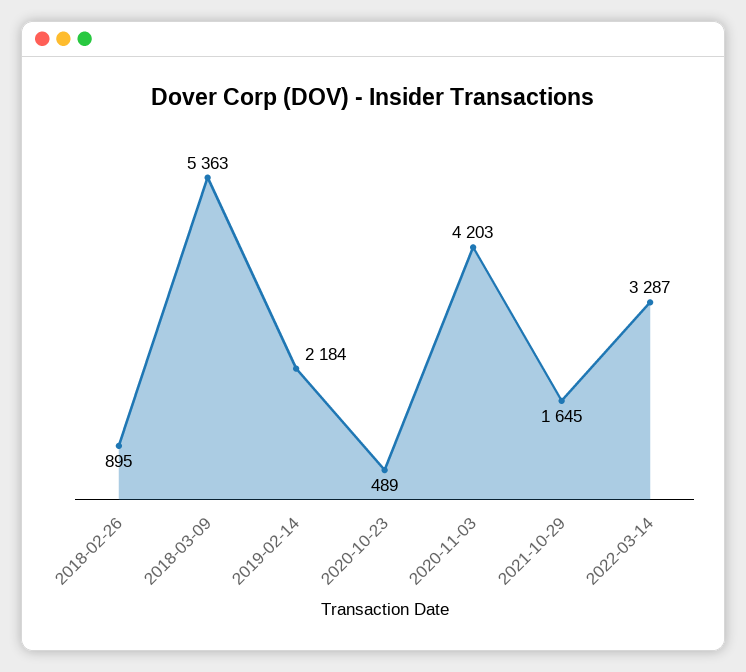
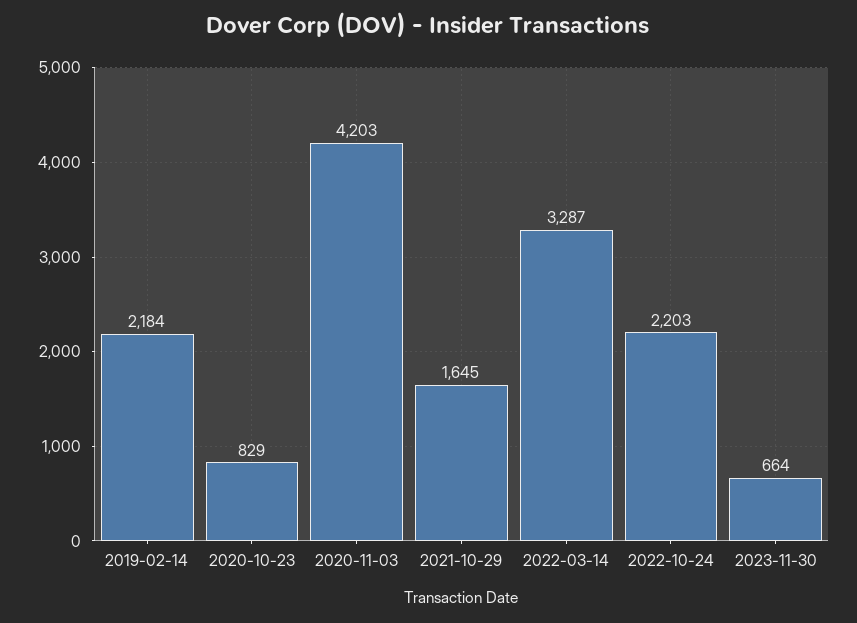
2018-02-26: 895 -> none
2018-03-09: 5363 -> none
2020-10-23: 489 -> 829
2022-10-24: none -> 2203
2023-11-30: none -> 664

